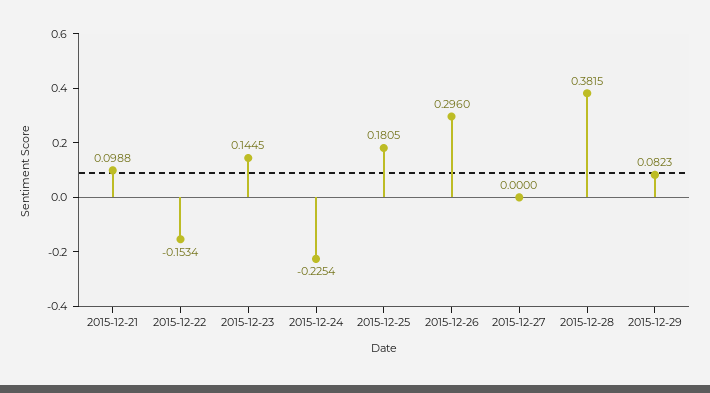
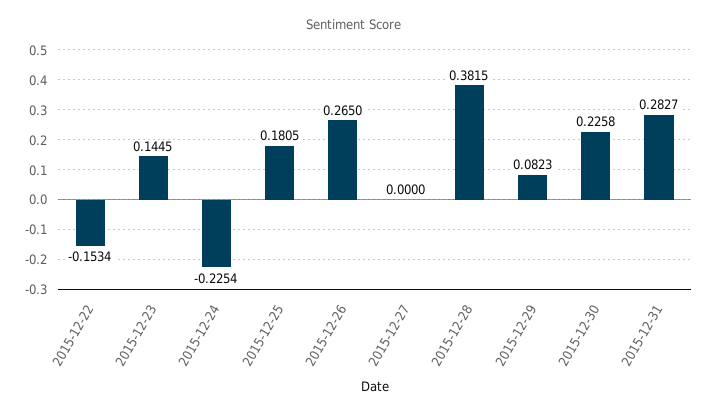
2015-12-21: 0.0988 -> none
2015-12-26: 0.296 -> 0.265
2015-12-30: none -> 0.2258
2015-12-31: none -> 0.2827

